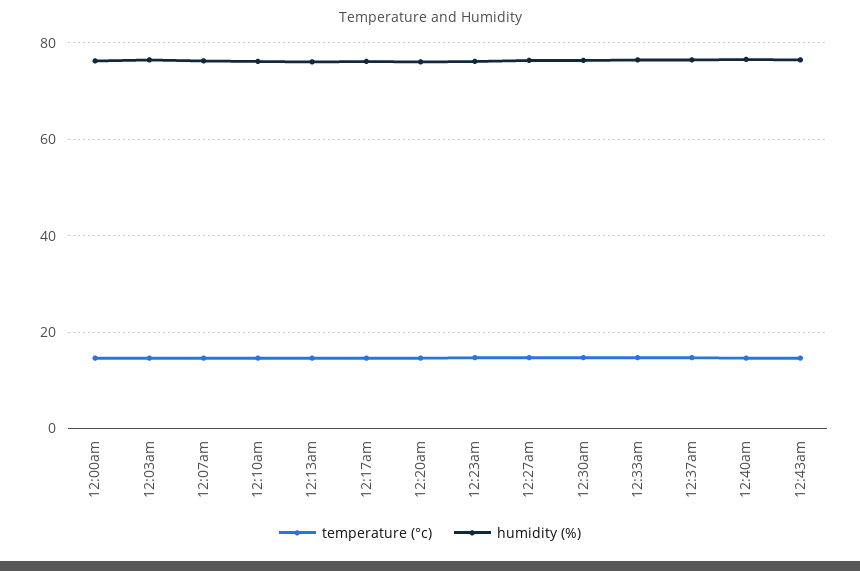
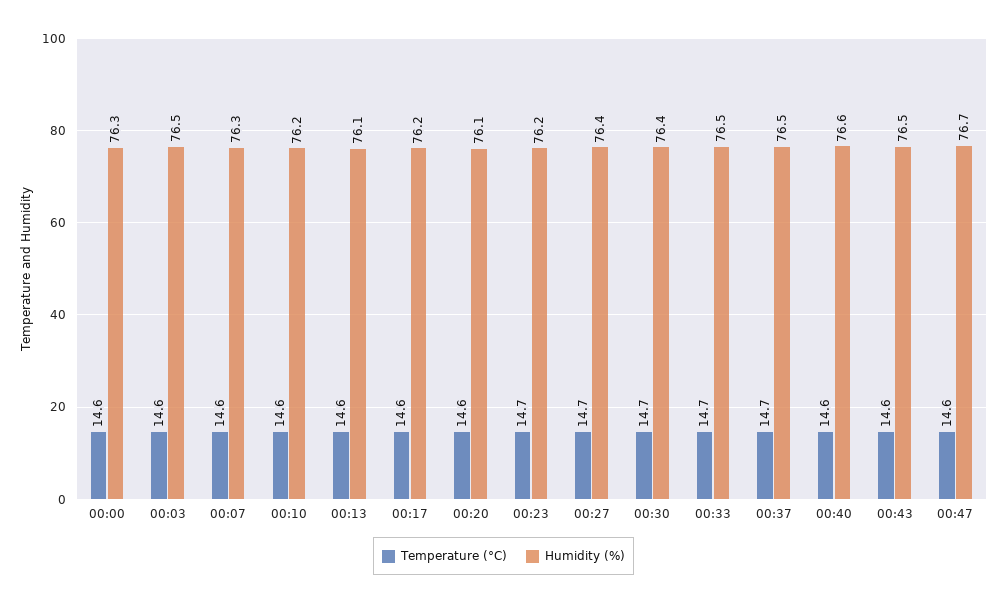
temperature (°c), 00:47: none -> 14.6
humidity (%), 00:47: none -> 76.7

